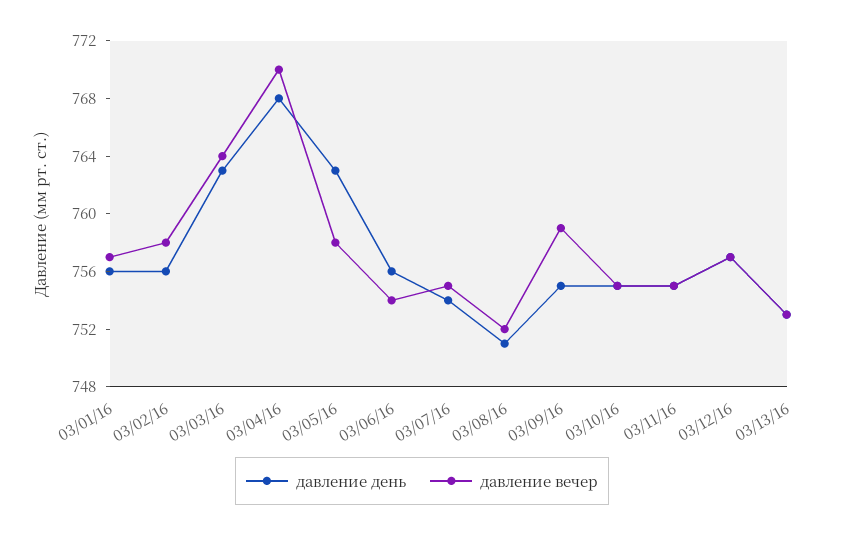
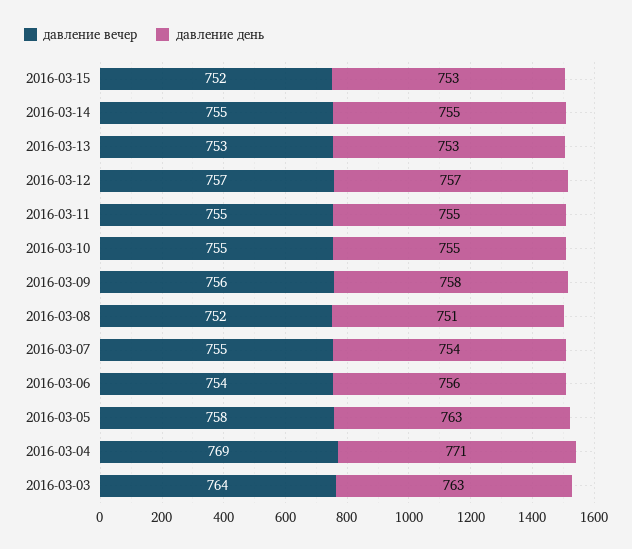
давление день, 03/01/16: 756 -> none
давление вечер, 03/01/16: 757 -> none
давление день, 03/02/16: 756 -> none
давление вечер, 03/02/16: 758 -> none
давление день, 03/04/16: 768 -> 771
давление вечер, 03/04/16: 770 -> 769
давление день, 03/09/16: 755 -> 758
давление вечер, 03/09/16: 759 -> 756
давление вечер, 2016-03-15: none -> 752
давление день, 2016-03-15: none -> 753
давление вечер, 2016-03-14: none -> 755
давление день, 2016-03-14: none -> 755

